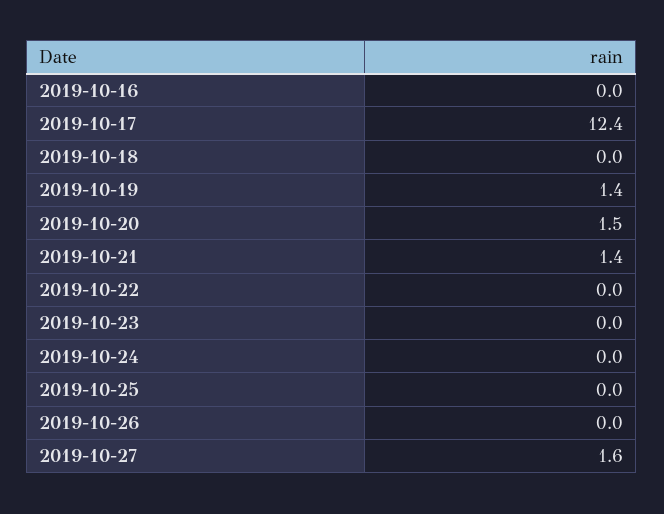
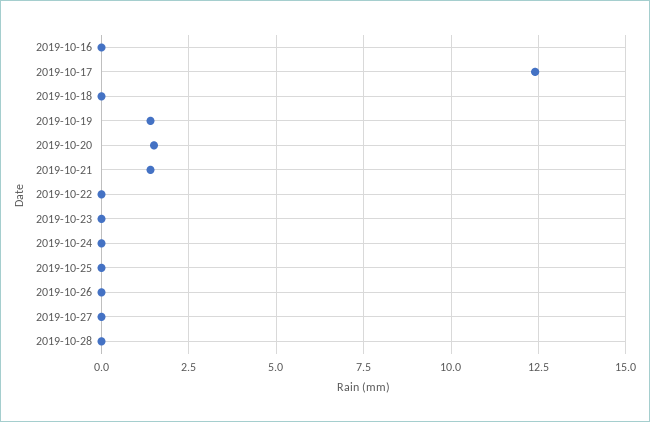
2019-10-27: 1.6 -> 0
2019-10-28: none -> 0

